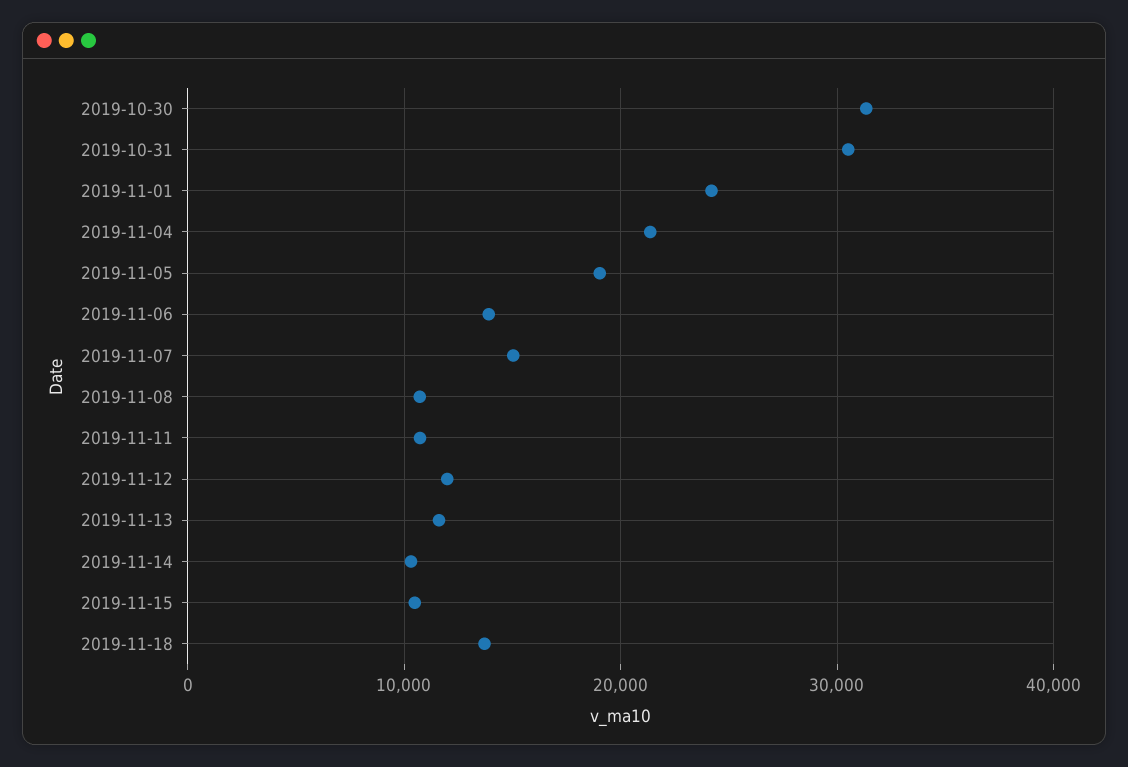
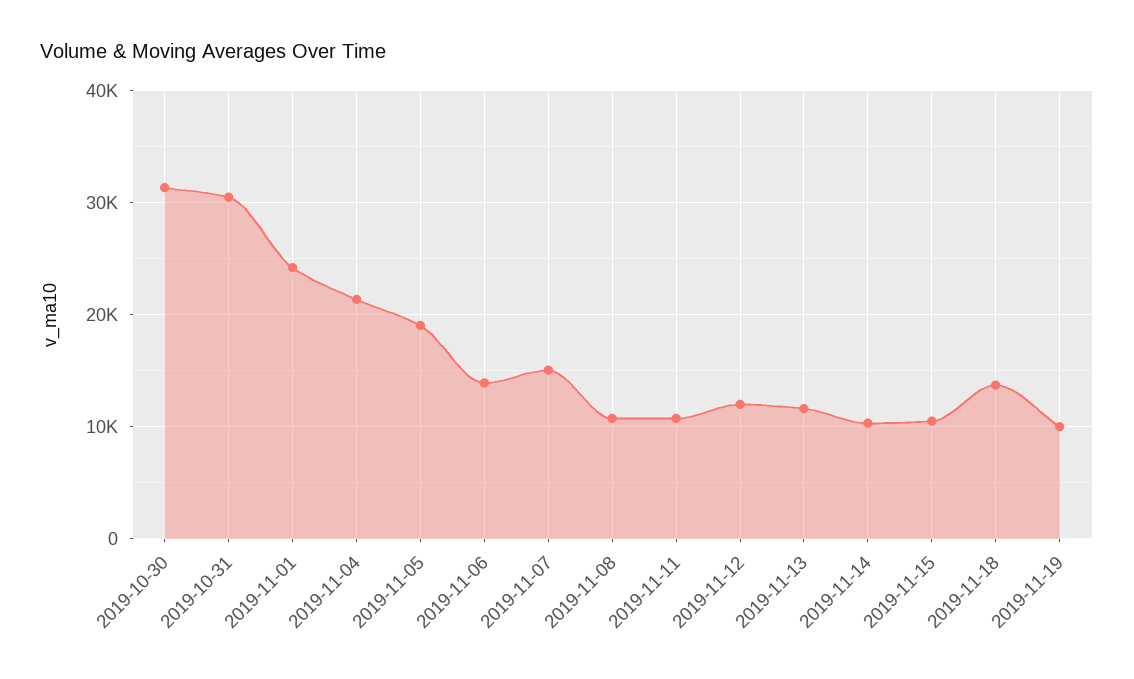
2019-11-19: none -> 10000

